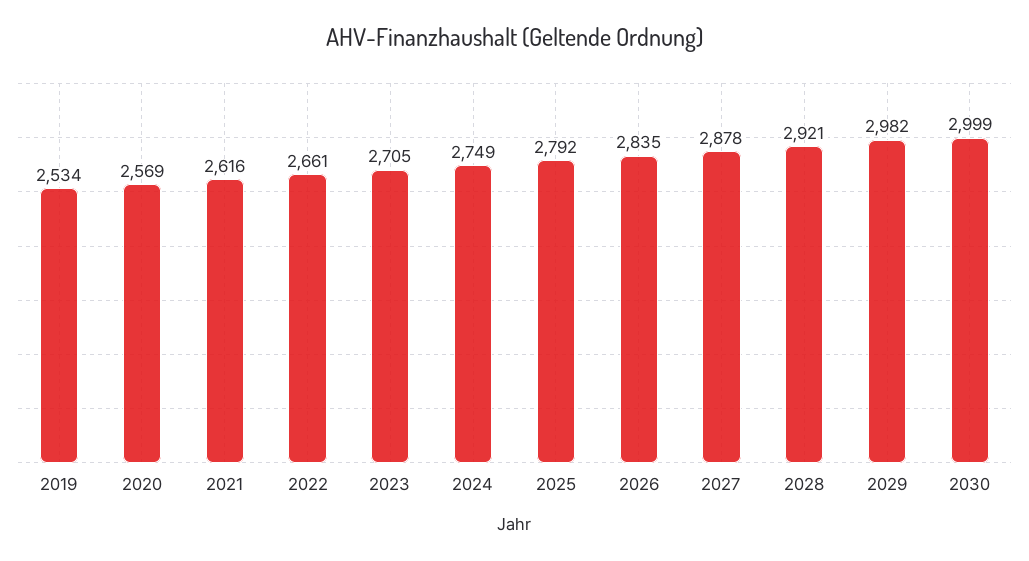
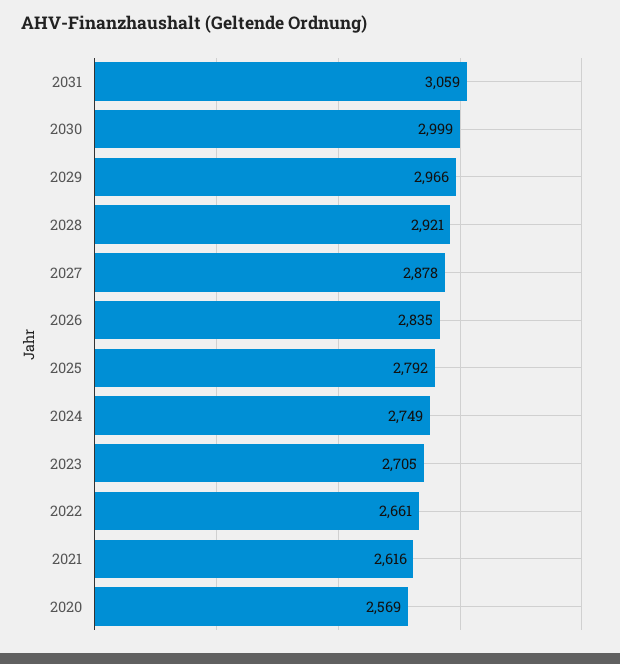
2019: 2534 -> none
2029: 2982 -> 2966
2031: none -> 3059

